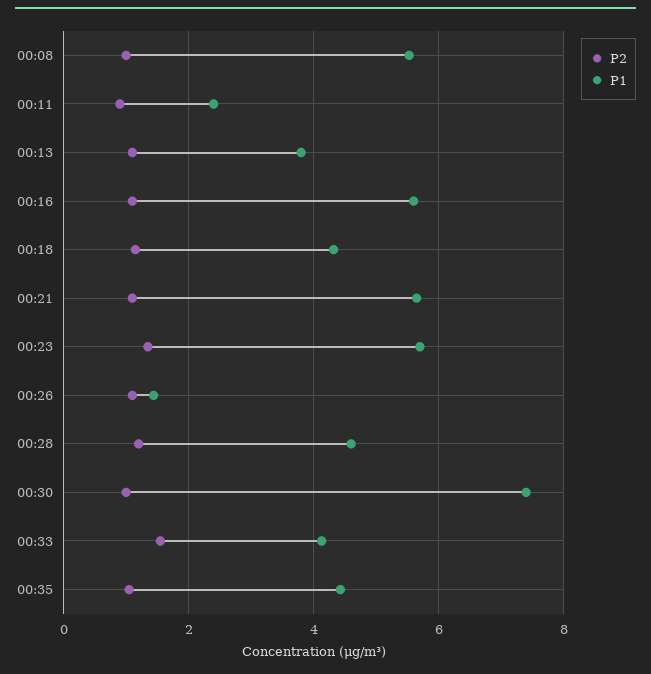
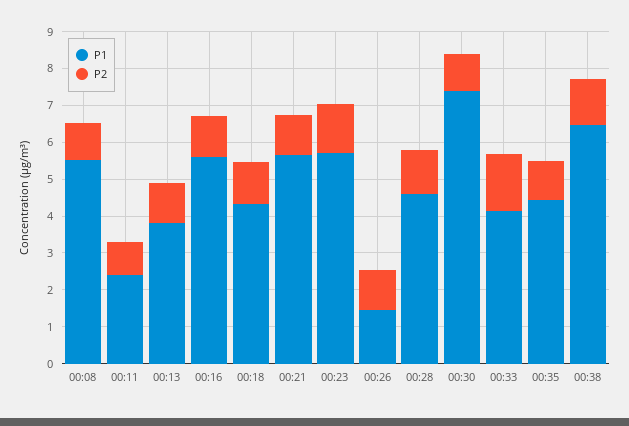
P1, 00:38: none -> 6.5
P2, 00:38: none -> 1.25

